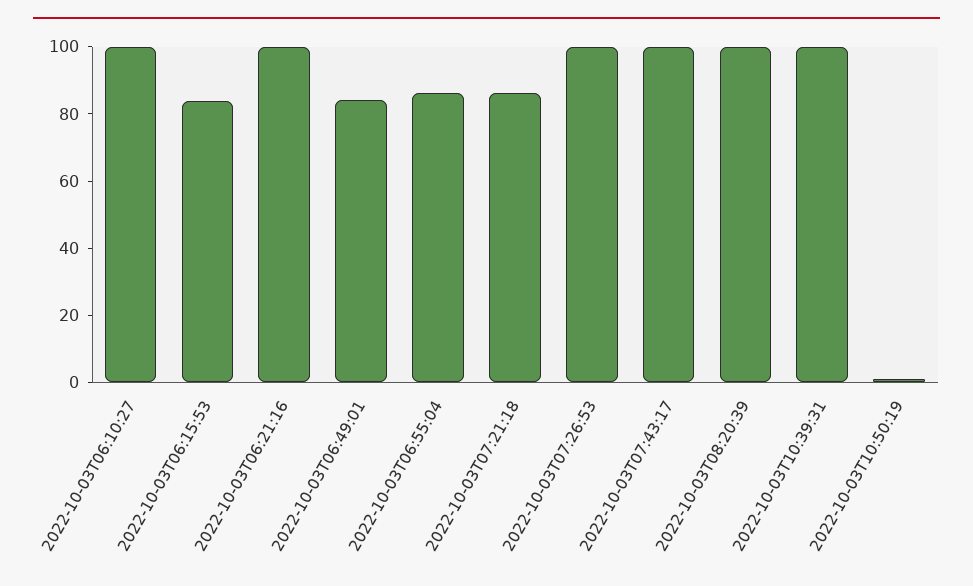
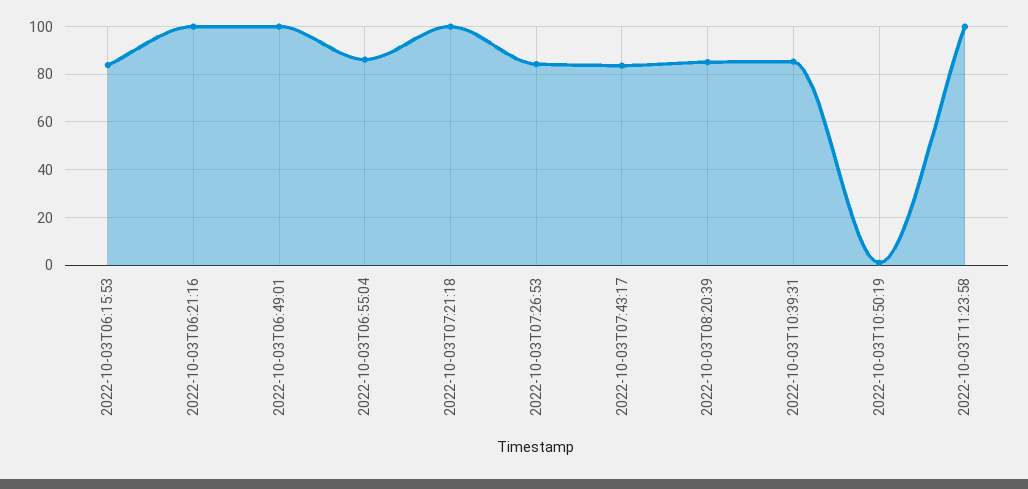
2022-10-03T06:10:27: 100 -> none
2022-10-03T06:49:01: 85 -> 100
2022-10-03T07:21:18: 85 -> 100
2022-10-03T07:26:53: 100 -> 85
2022-10-03T07:43:17: 100 -> 85
2022-10-03T08:20:39: 100 -> 85
2022-10-03T10:39:31: 100 -> 85
2022-10-03T11:23:58: none -> 100

